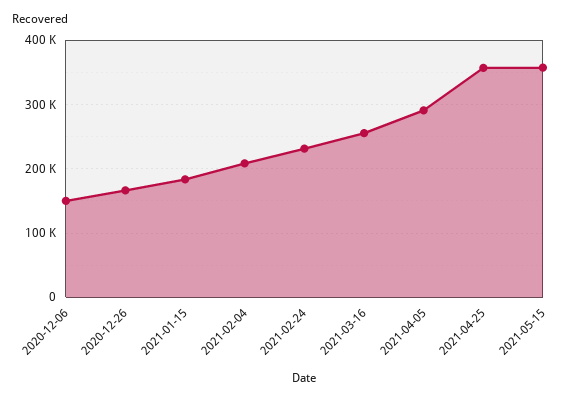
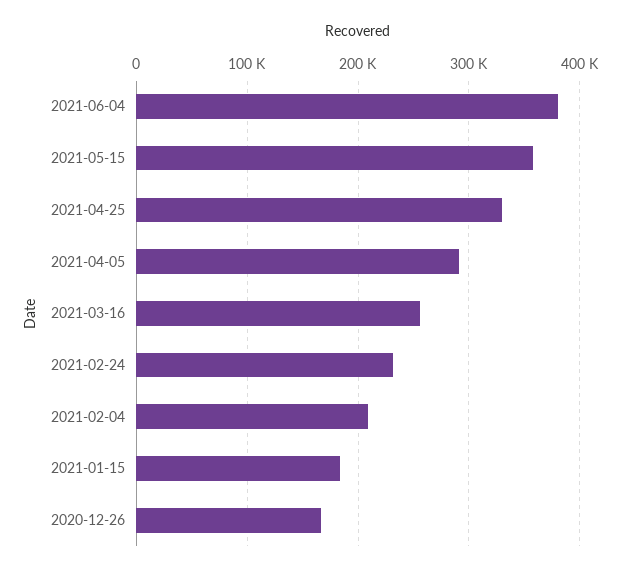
2020-12-06: 150000 -> none
2021-04-25: 360000 -> 330000
2021-06-04: none -> 380000

